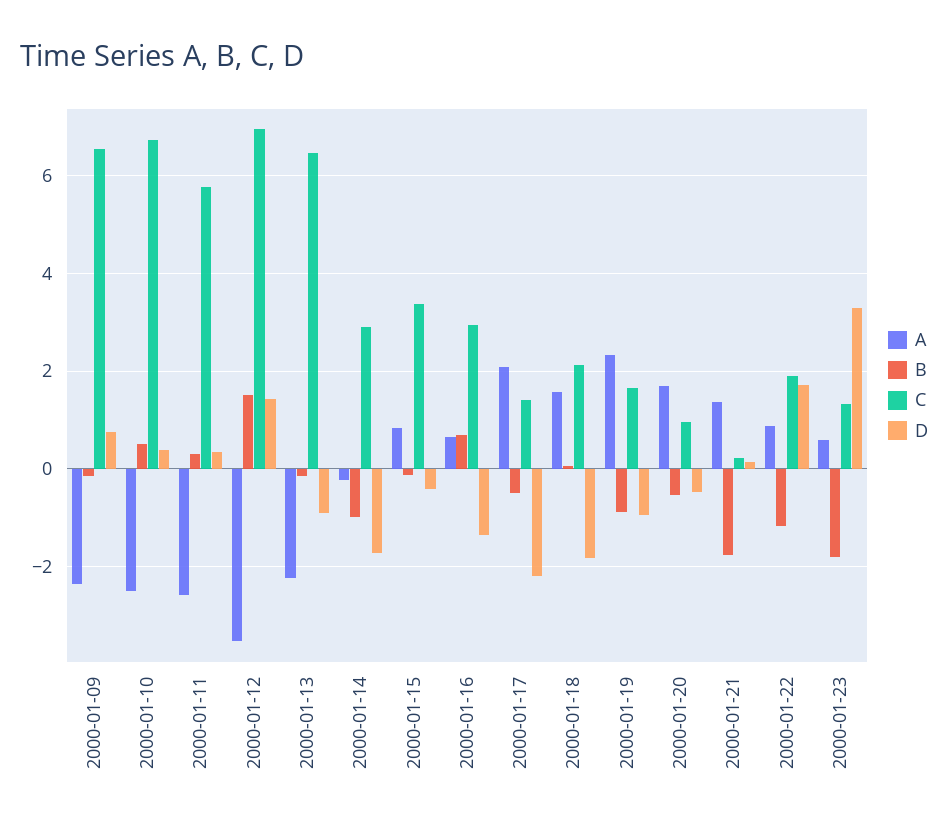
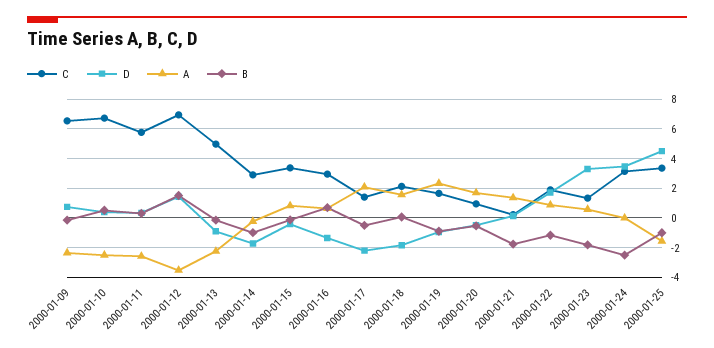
C, 2000-01-13: 6.4 -> 5
C, 2000-01-24: none -> 3
D, 2000-01-24: none -> 3.5
A, 2000-01-24: none -> 0
B, 2000-01-24: none -> -2.5
C, 2000-01-25: none -> 3.5
D, 2000-01-25: none -> 4.5
A, 2000-01-25: none -> -1.5
B, 2000-01-25: none -> -1

